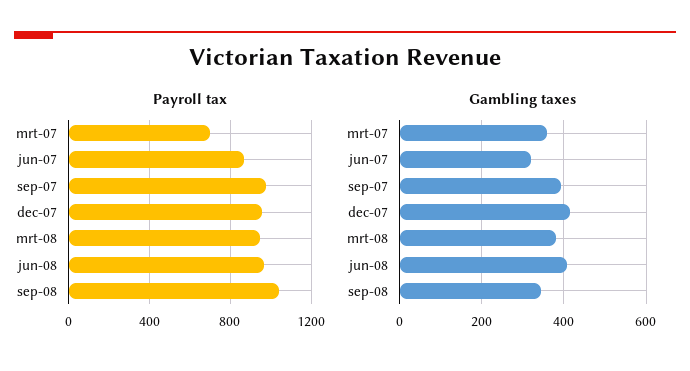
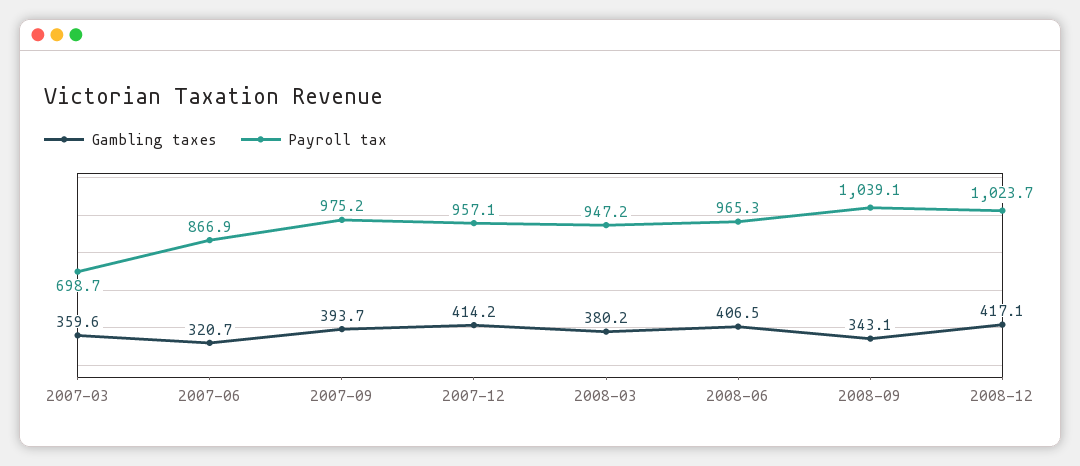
Gambling taxes, 2008-12: none -> 417.1
Payroll tax, 2008-12: none -> 1023.7

